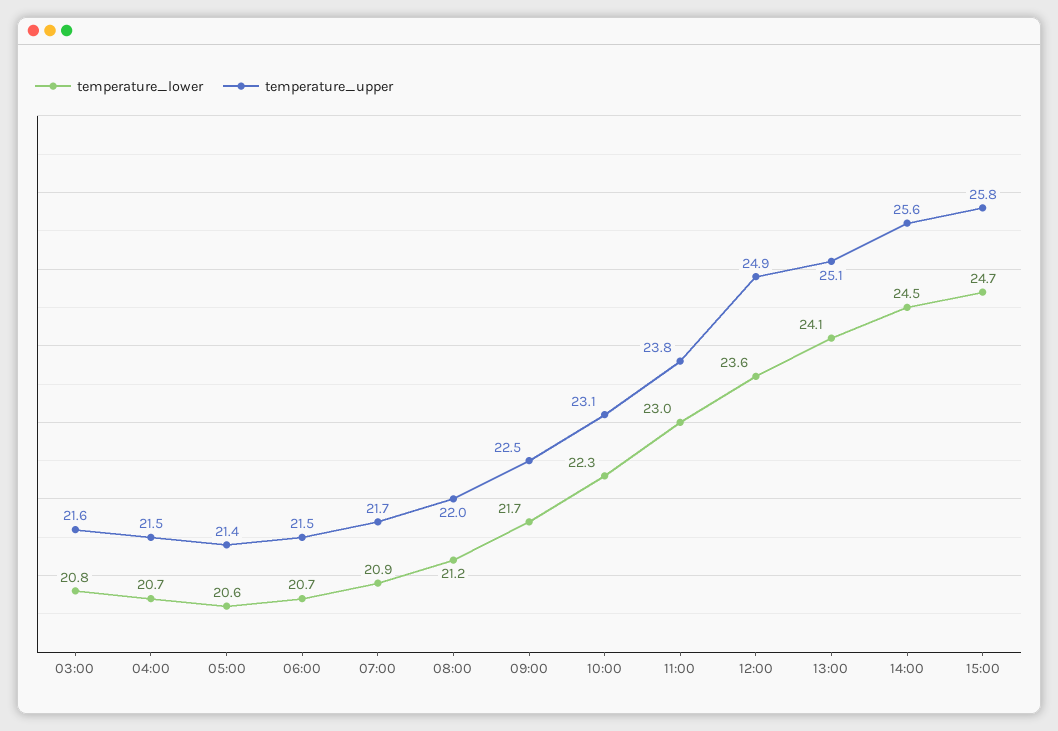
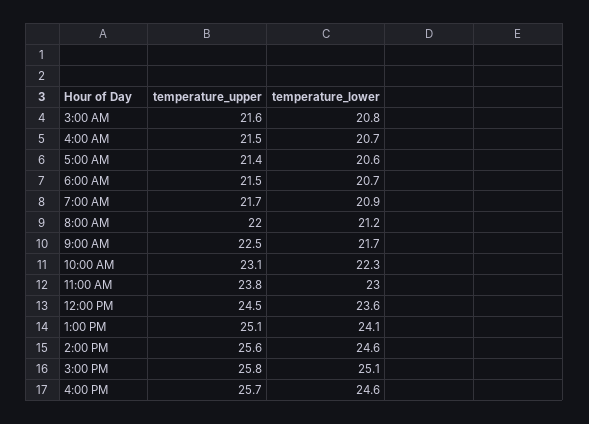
temperature_upper, 12:00: 24.9 -> 24.5
temperature_lower, 14:00: 24.5 -> 24.6
temperature_lower, 15:00: 24.7 -> 25.1
temperature_upper, 4:00 PM: none -> 25.7
temperature_lower, 4:00 PM: none -> 24.6

